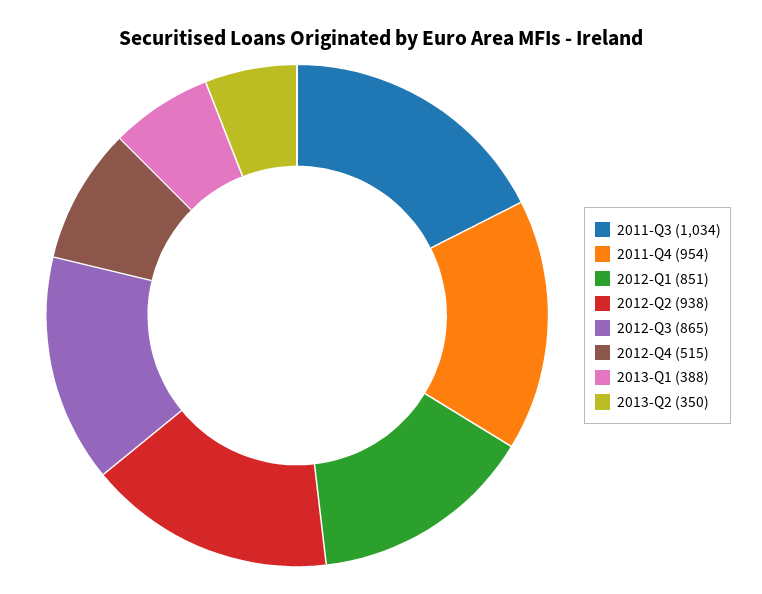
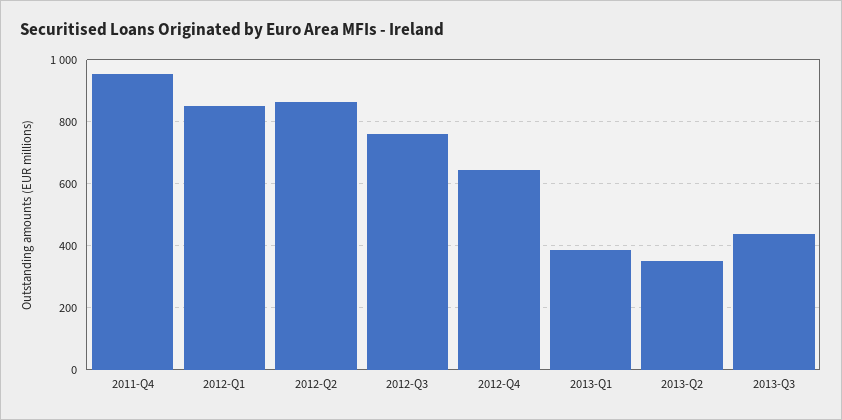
2011-Q3: 1034 -> none
2012-Q2: 938 -> 860
2012-Q3: 865 -> 760
2012-Q4: 515 -> 640
2013-Q3: none -> 440

